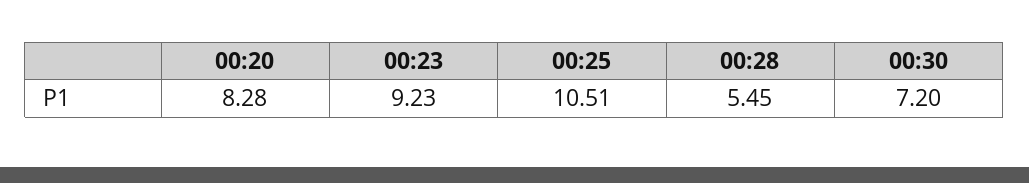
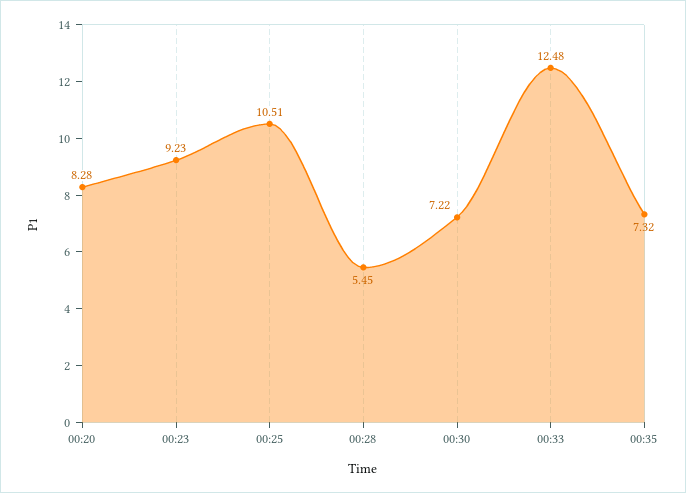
00:30: 7.2 -> 7.22
00:33: none -> 12.48
00:35: none -> 7.32

